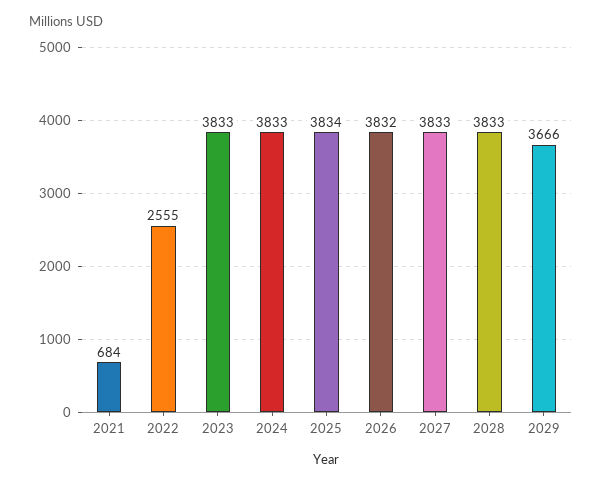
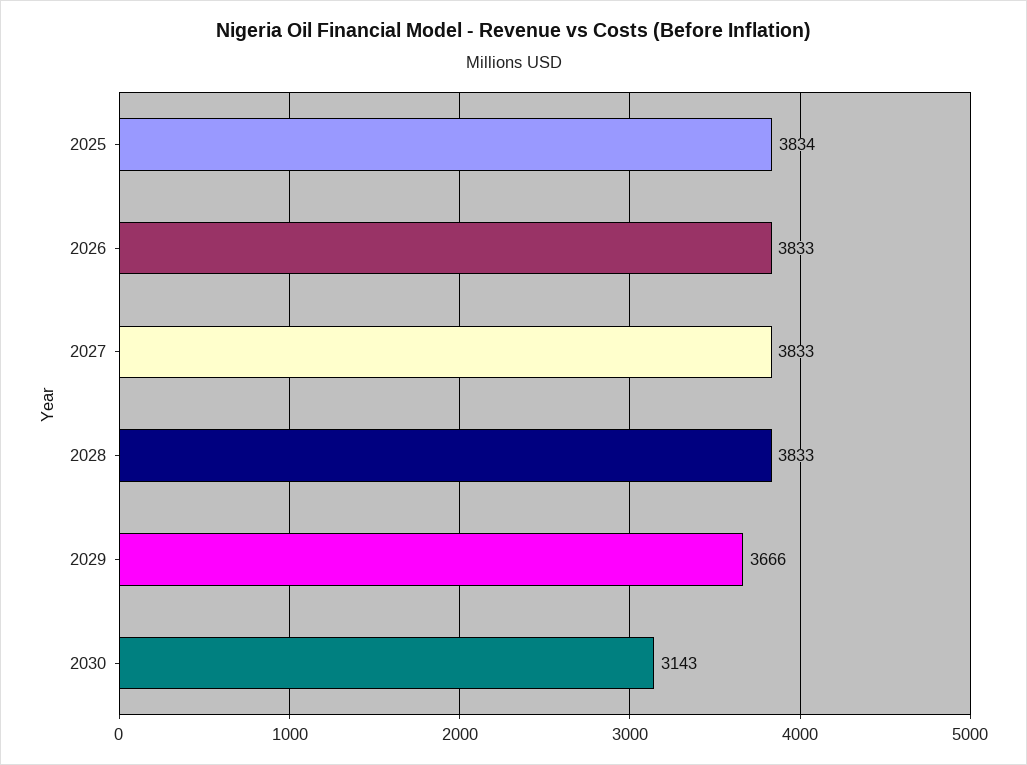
2021: 684 -> none
2022: 2555 -> none
2023: 3833 -> none
2024: 3833 -> none
2026: 3832 -> 3833
2030: none -> 3143

